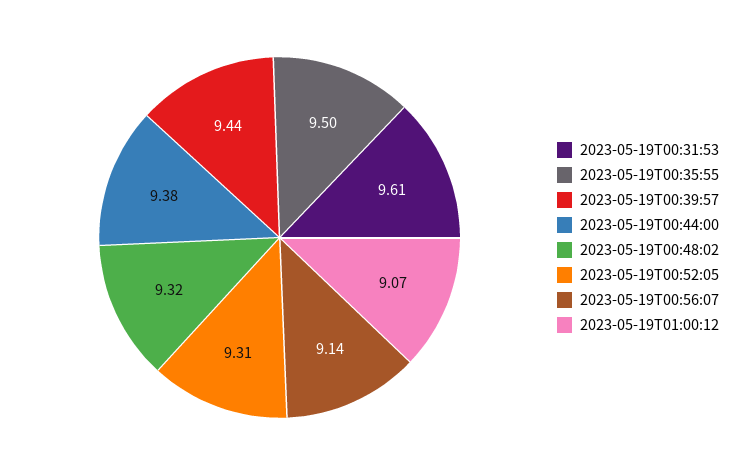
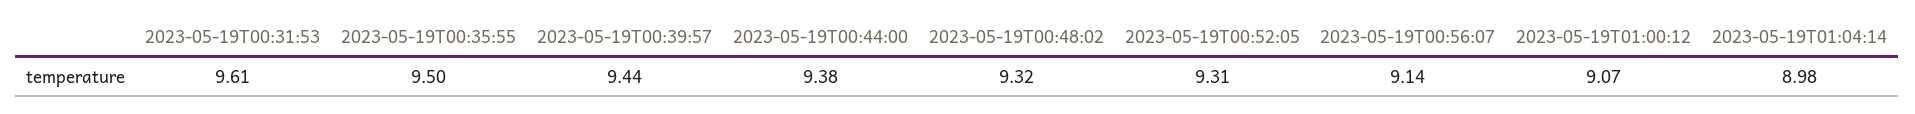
2023-05-19T01:04:14: none -> 8.98

